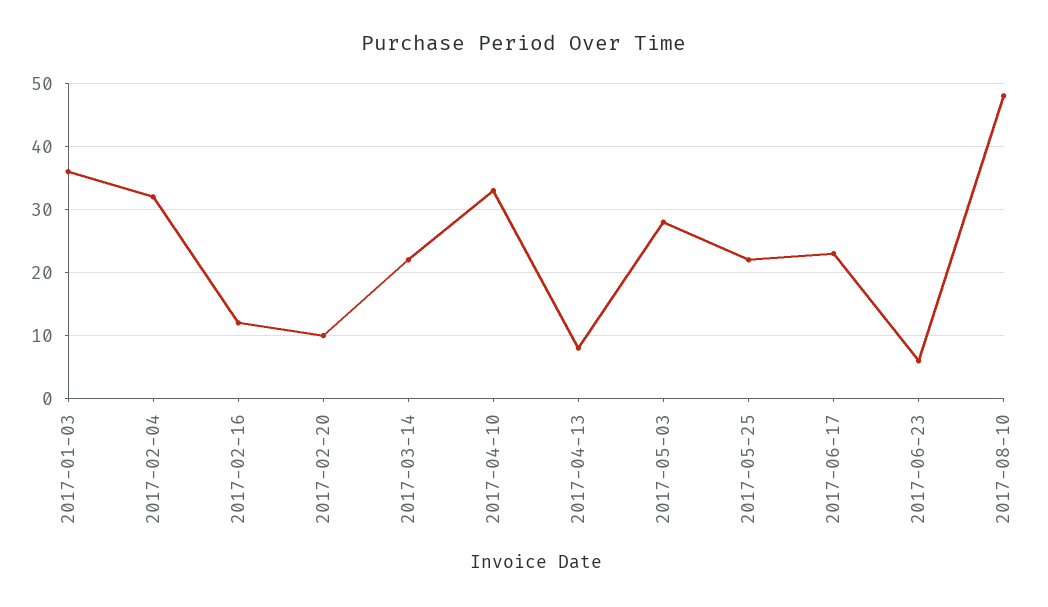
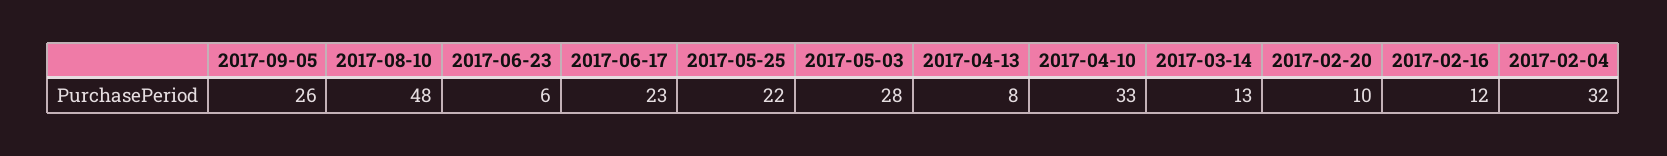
2017-01-03: 36 -> none
2017-03-14: 22 -> 13
2017-09-05: none -> 26

